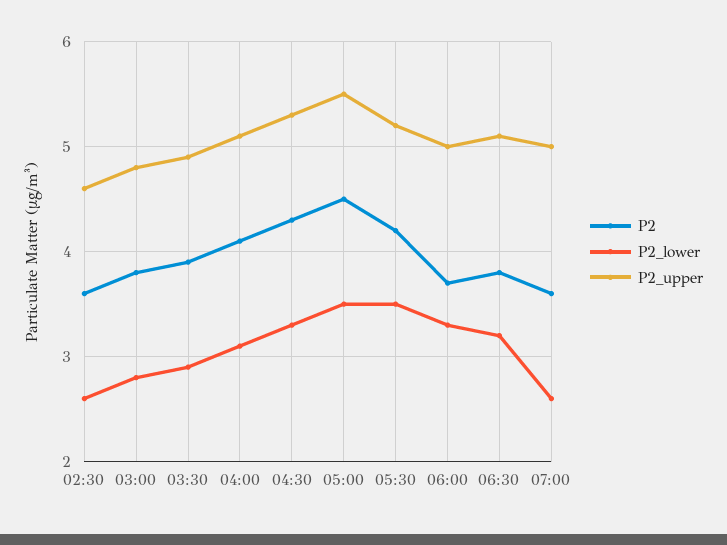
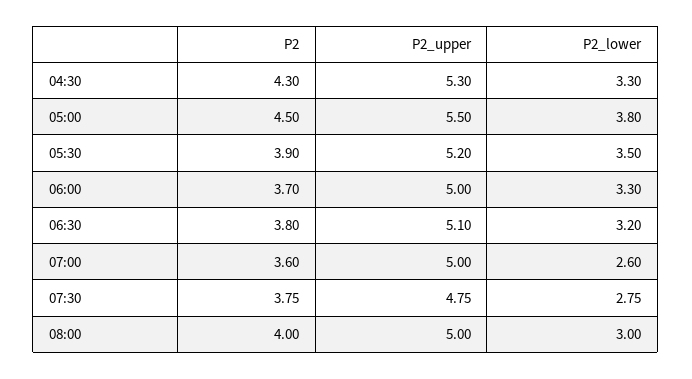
P2, 02:30: 3.6 -> none
P2_lower, 02:30: 2.6 -> none
P2_upper, 02:30: 4.6 -> none
P2, 03:00: 3.8 -> none
P2_lower, 03:00: 2.8 -> none
P2_upper, 03:00: 4.8 -> none
P2, 03:30: 3.9 -> none
P2_lower, 03:30: 2.9 -> none
P2_upper, 03:30: 4.9 -> none
P2, 04:00: 4.1 -> none
P2_lower, 04:00: 3.1 -> none
P2_upper, 04:00: 5.1 -> none
P2_lower, 05:00: 3.5 -> 3.8
P2, 05:30: 4.2 -> 3.9
P2, 07:30: none -> 3.75
P2_upper, 07:30: none -> 4.75
P2_lower, 07:30: none -> 2.75
P2, 08:00: none -> 4
P2_upper, 08:00: none -> 5
P2_lower, 08:00: none -> 3

